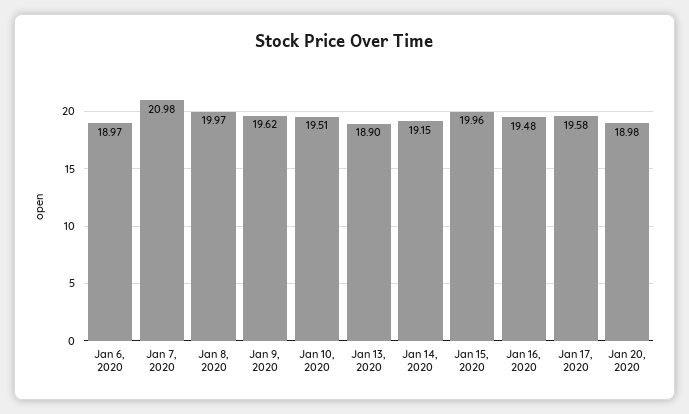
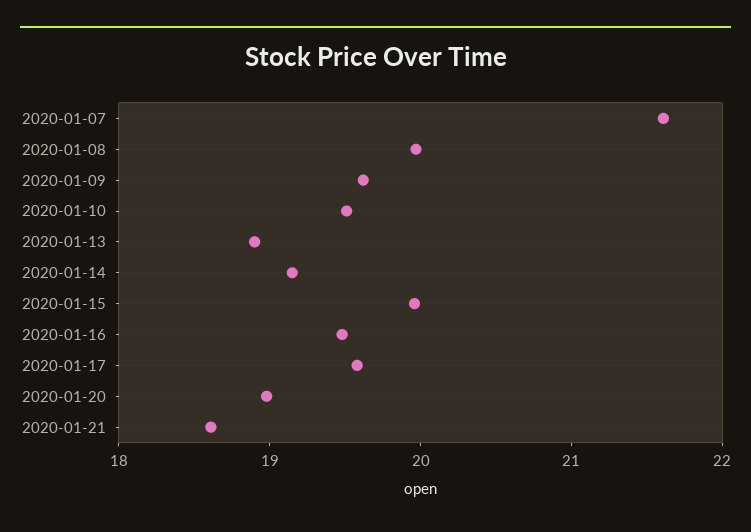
Jan 6, 2020: 18.97 -> none
Jan 7, 2020: 20.98 -> 21.6
2020-01-21: none -> 18.6

